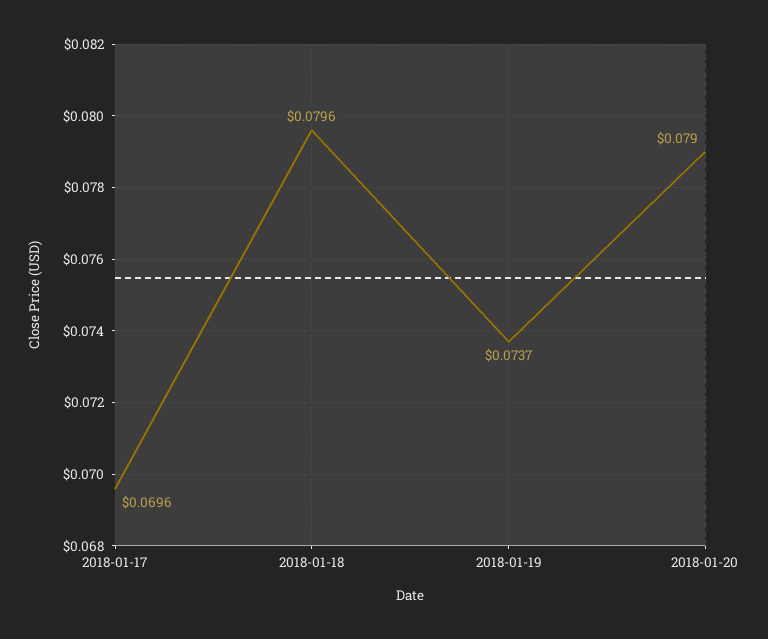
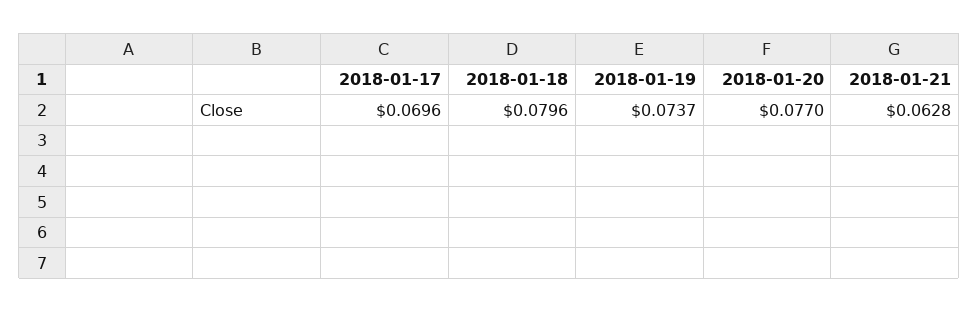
2018-01-20: 0.079 -> 0.077
2018-01-21: none -> 0.0628

